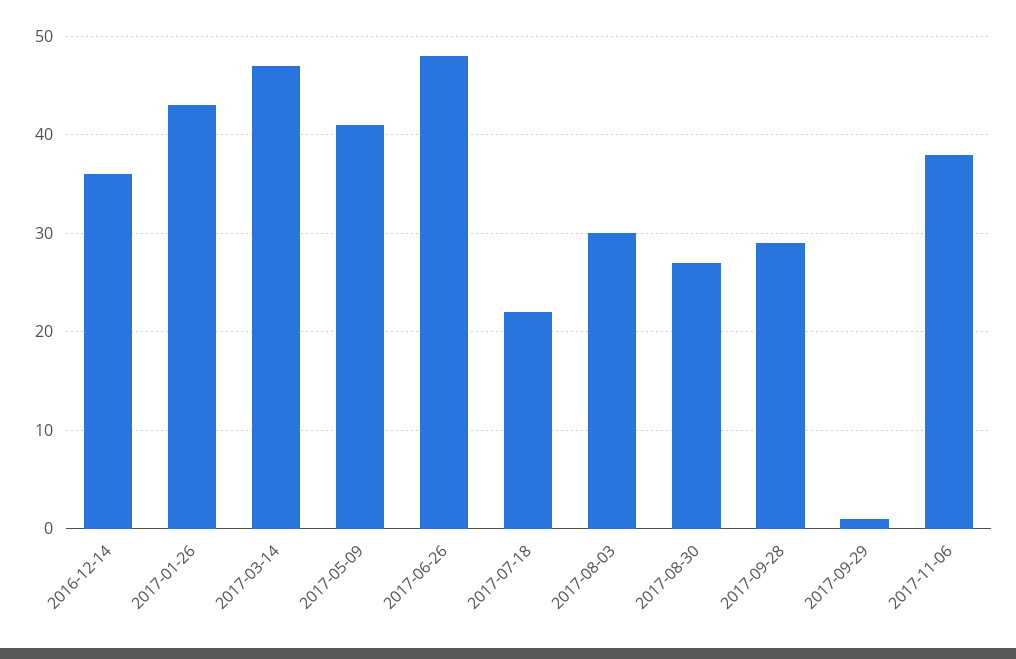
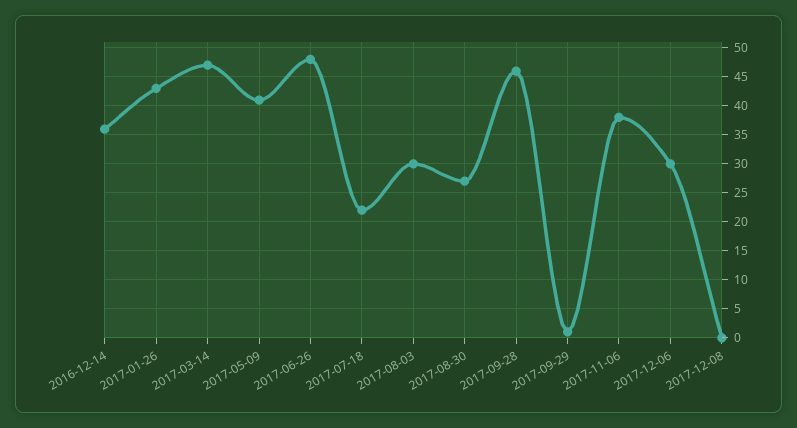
2017-09-28: 29 -> 45
2017-12-06: none -> 30
2017-12-08: none -> 0

